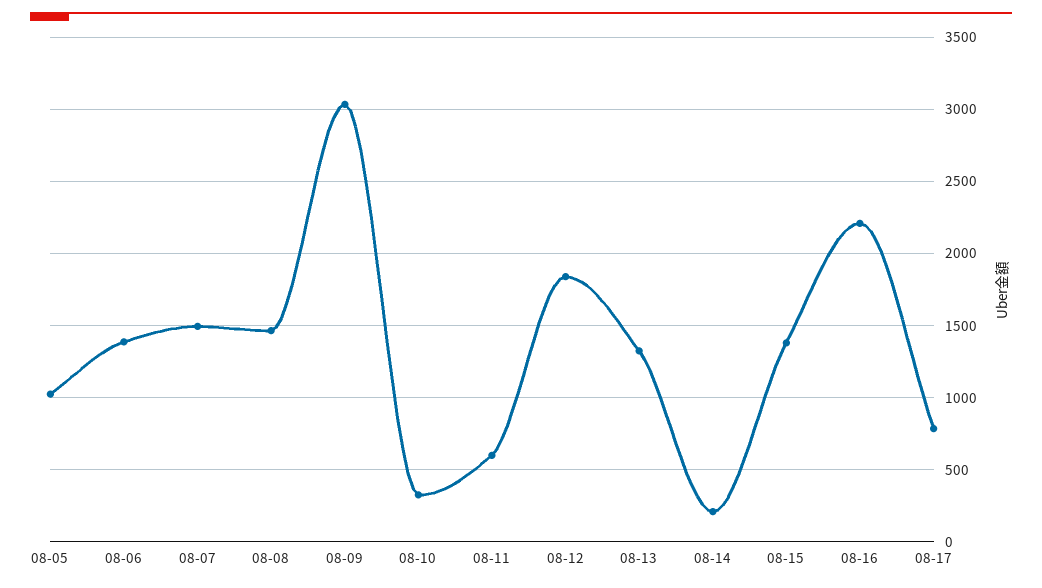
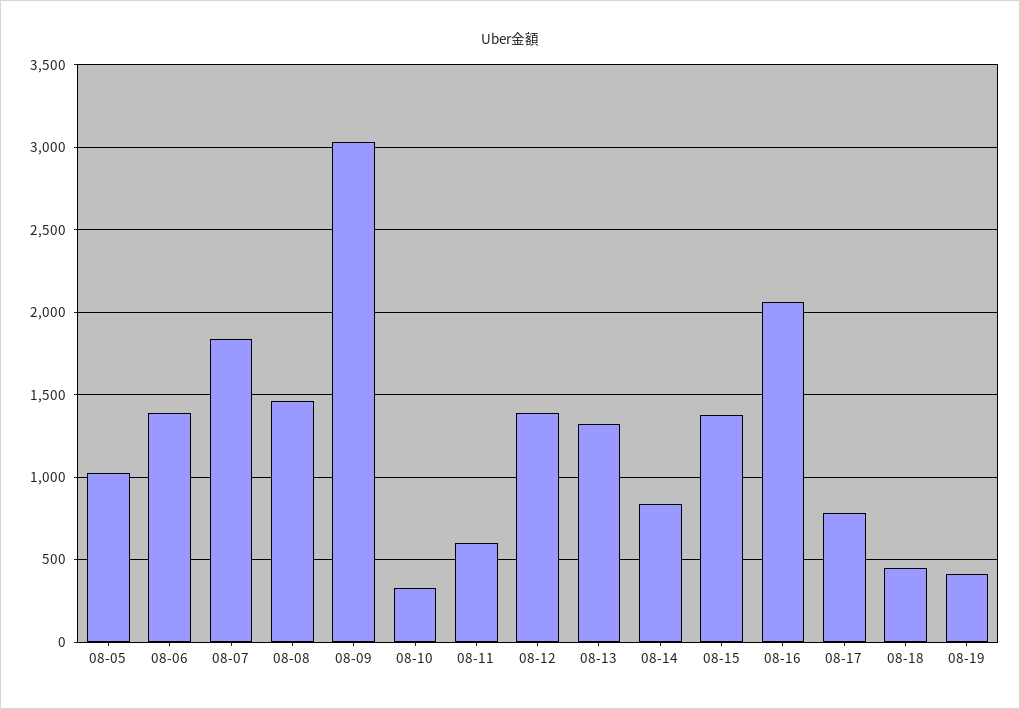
08-07: 1500 -> 1850
08-12: 1850 -> 1400
08-14: 200 -> 850
08-16: 2200 -> 2050
08-18: none -> 450
08-19: none -> 400

